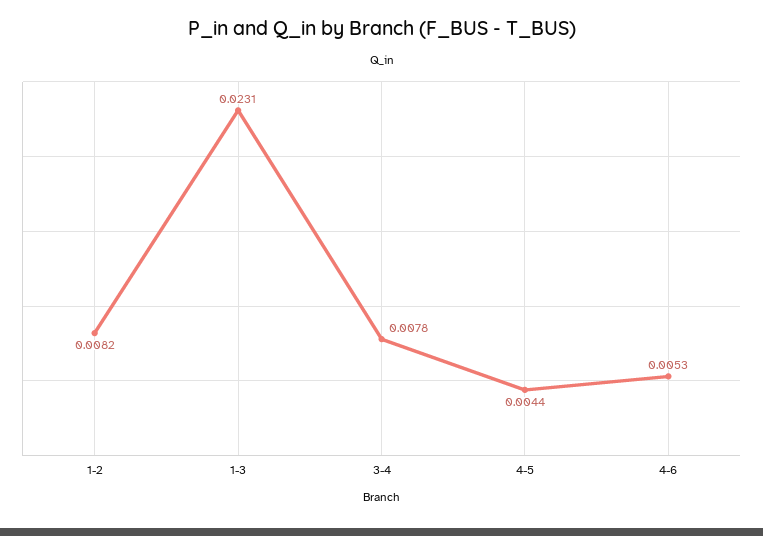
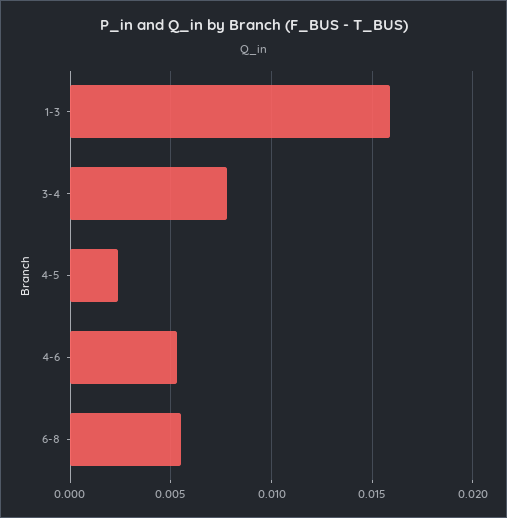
1-2: 0.0082 -> none
1-3: 0.0231 -> 0.016
4-5: 0.0044 -> 0.0025
6-8: none -> 0.0055

